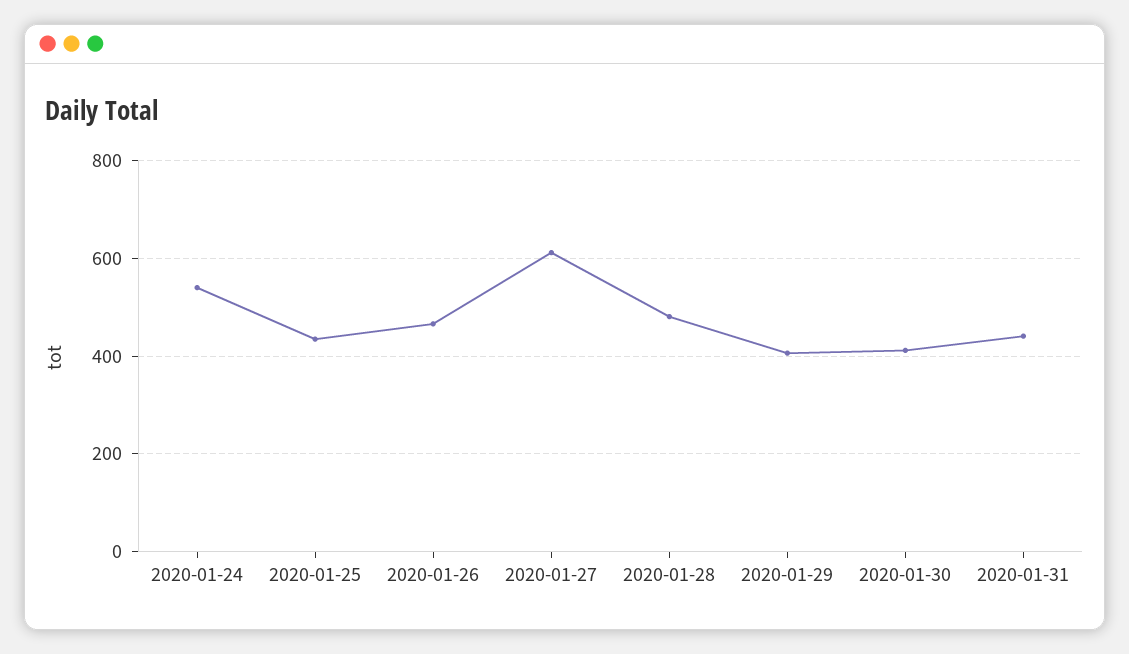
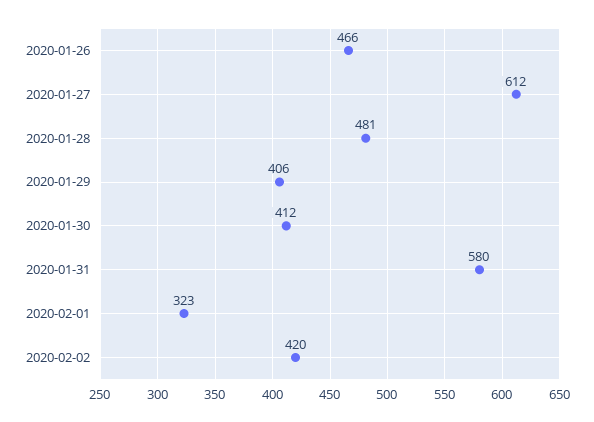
2020-01-24: 540 -> none
2020-01-25: 440 -> none
2020-01-31: 440 -> 580
2020-02-01: none -> 323
2020-02-02: none -> 420

